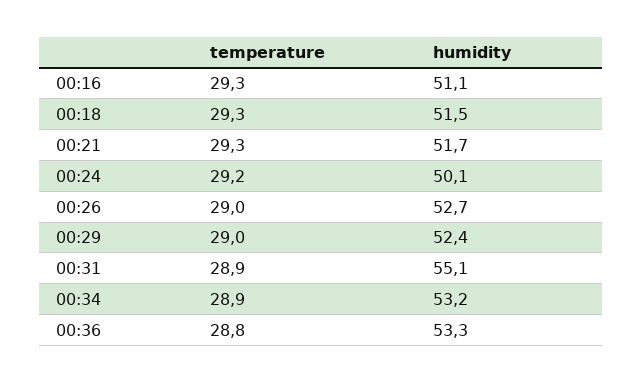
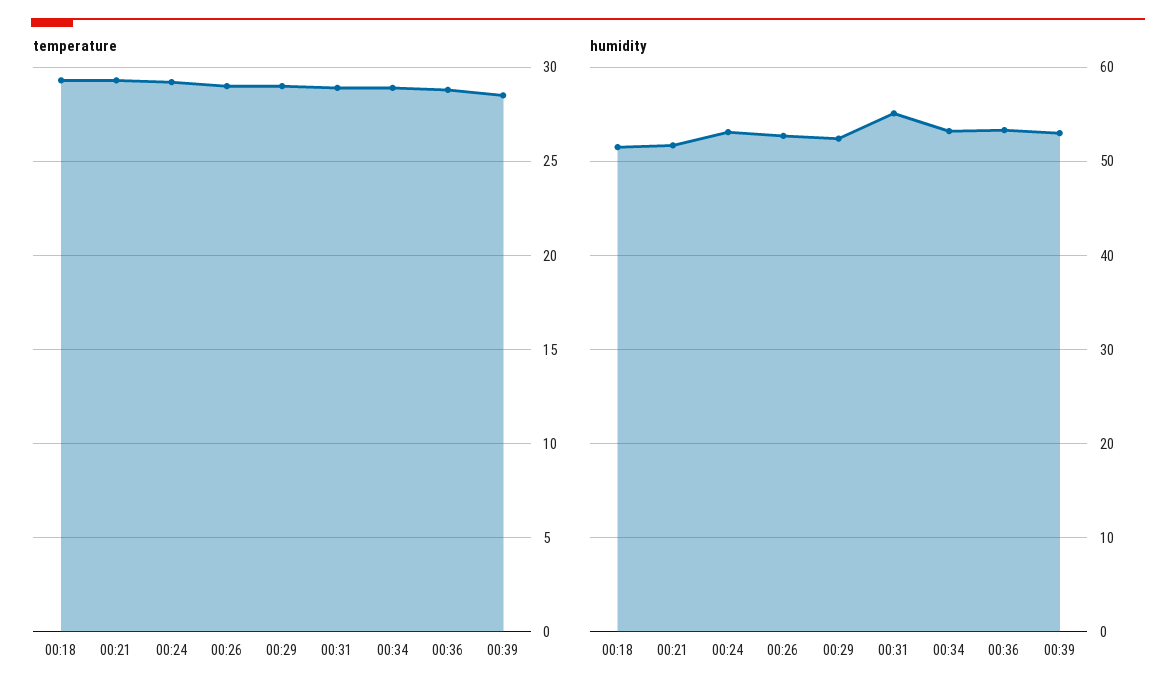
temperature, 00:16: 29.3 -> none
humidity, 00:16: 51.1 -> none
humidity, 00:24: 50.1 -> 53
temperature, 00:39: none -> 28.5
humidity, 00:39: none -> 53

